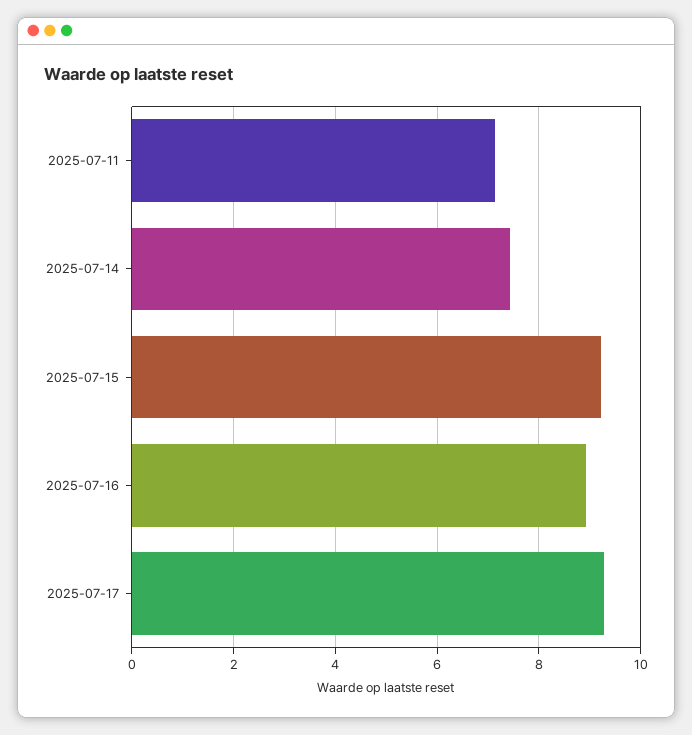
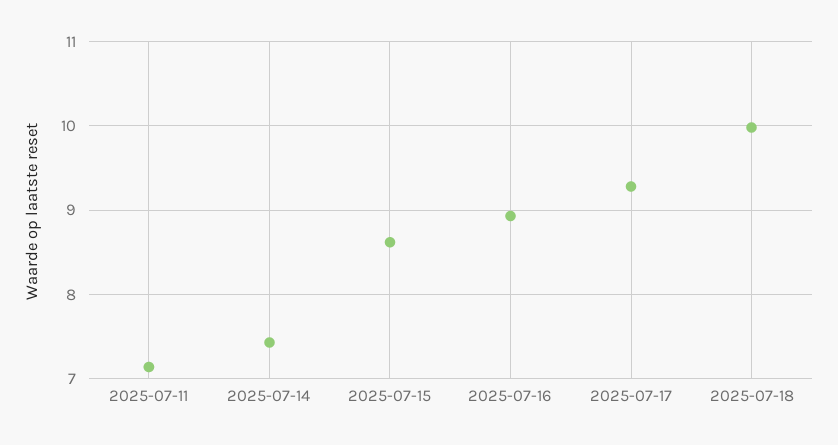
2025-07-15: 9.2 -> 8.6
2025-07-18: none -> 10

